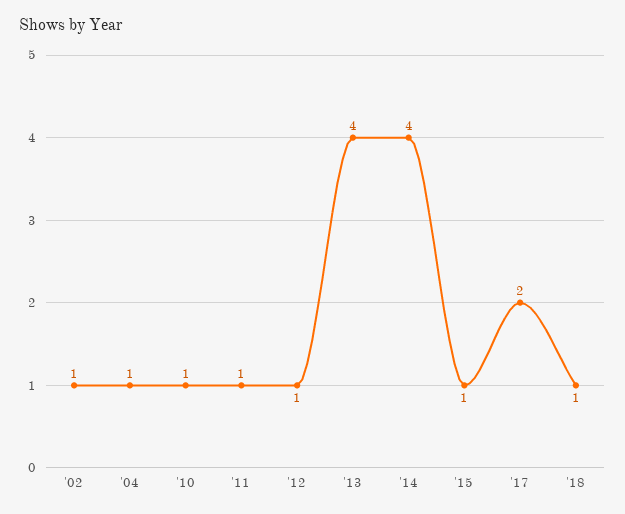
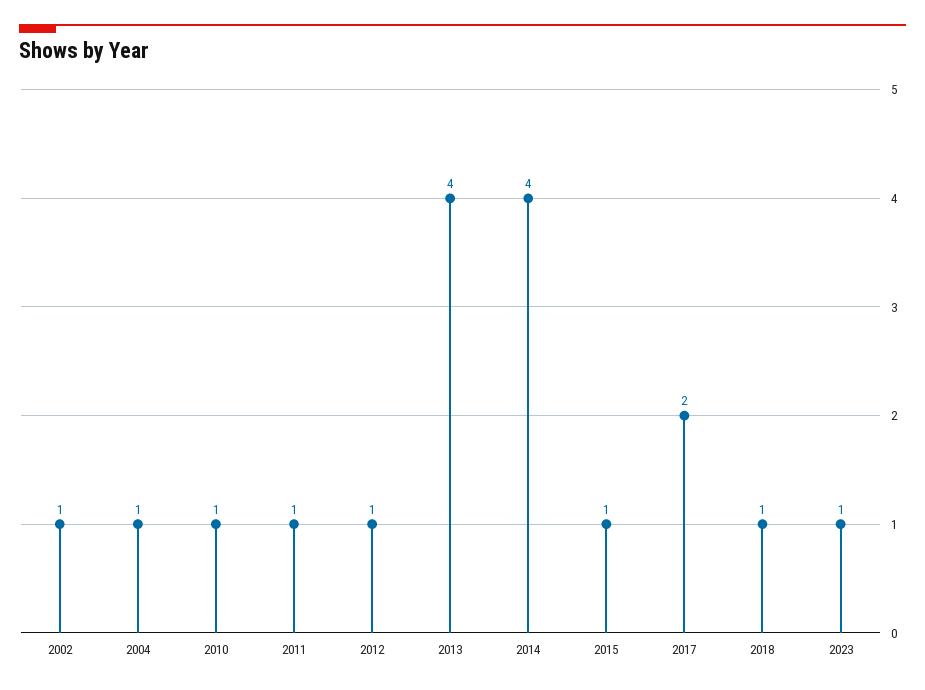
2023: none -> 1

